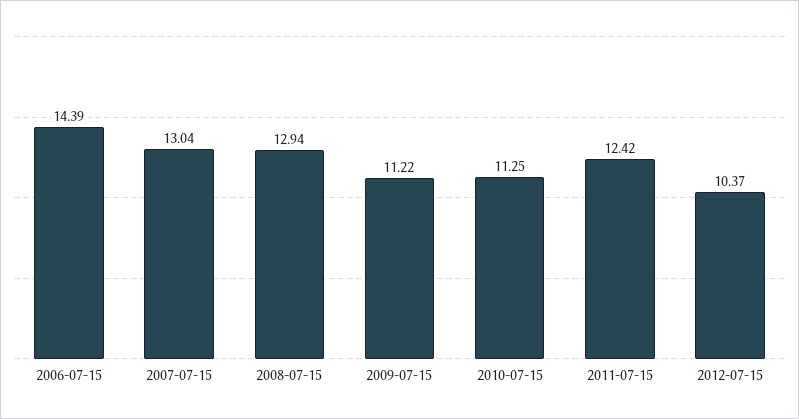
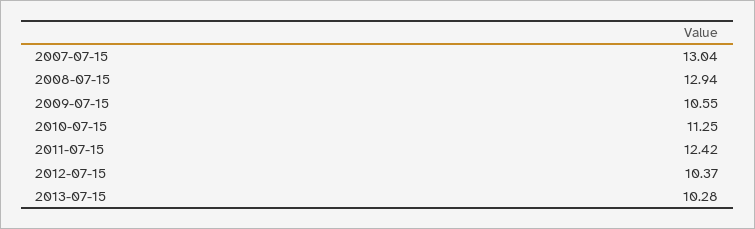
2006-07-15: 14.39 -> none
2009-07-15: 11.22 -> 10.55
2013-07-15: none -> 10.28

